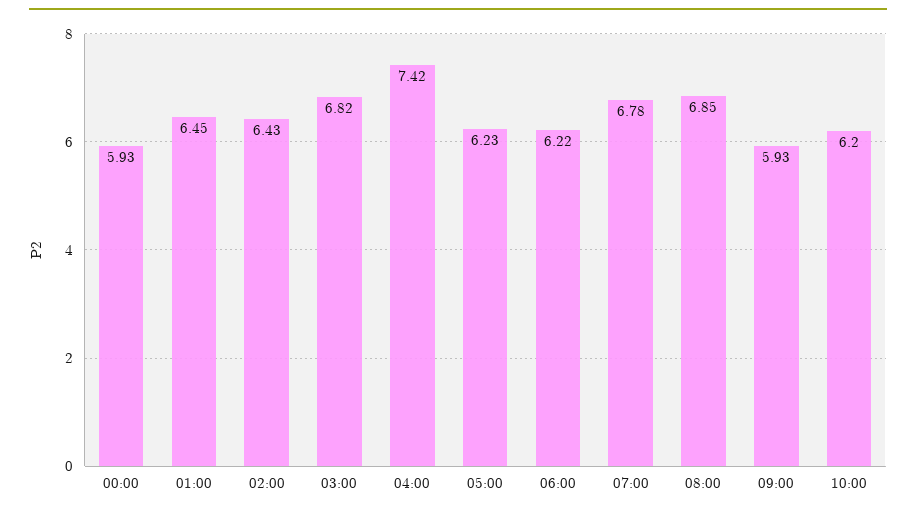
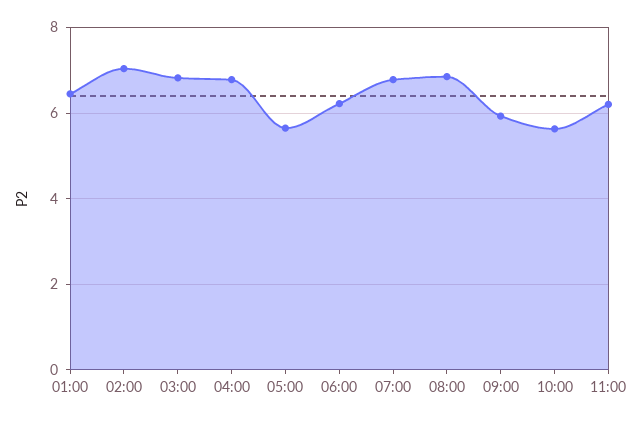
00:00: 5.93 -> none
02:00: 6.43 -> 7
04:00: 7.42 -> 6.8
05:00: 6.23 -> 5.6
10:00: 6.2 -> 5.6
11:00: none -> 6.2

